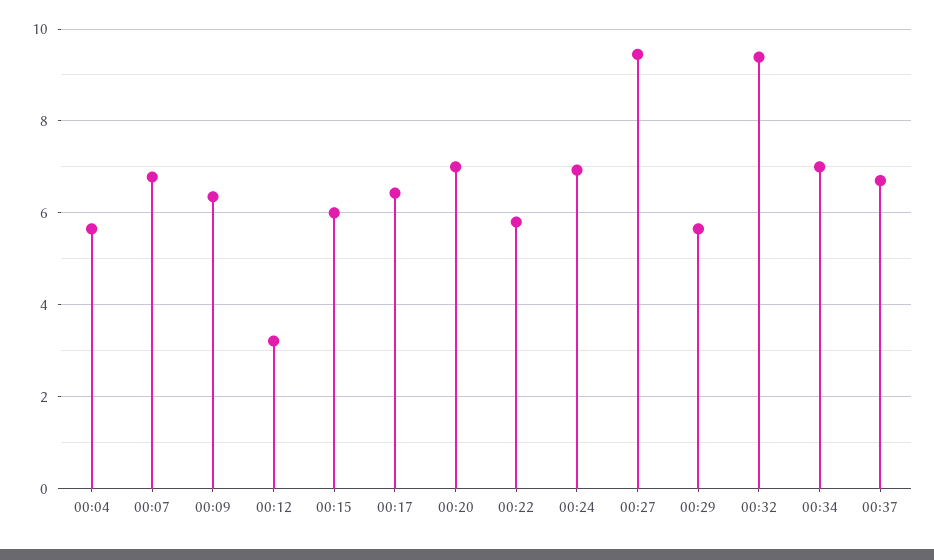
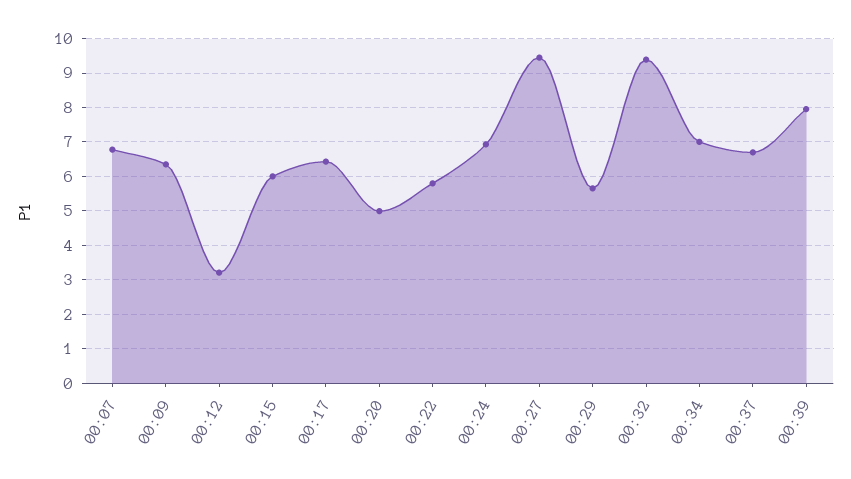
00:04: 5.6 -> none
00:20: 7 -> 5
00:39: none -> 8

